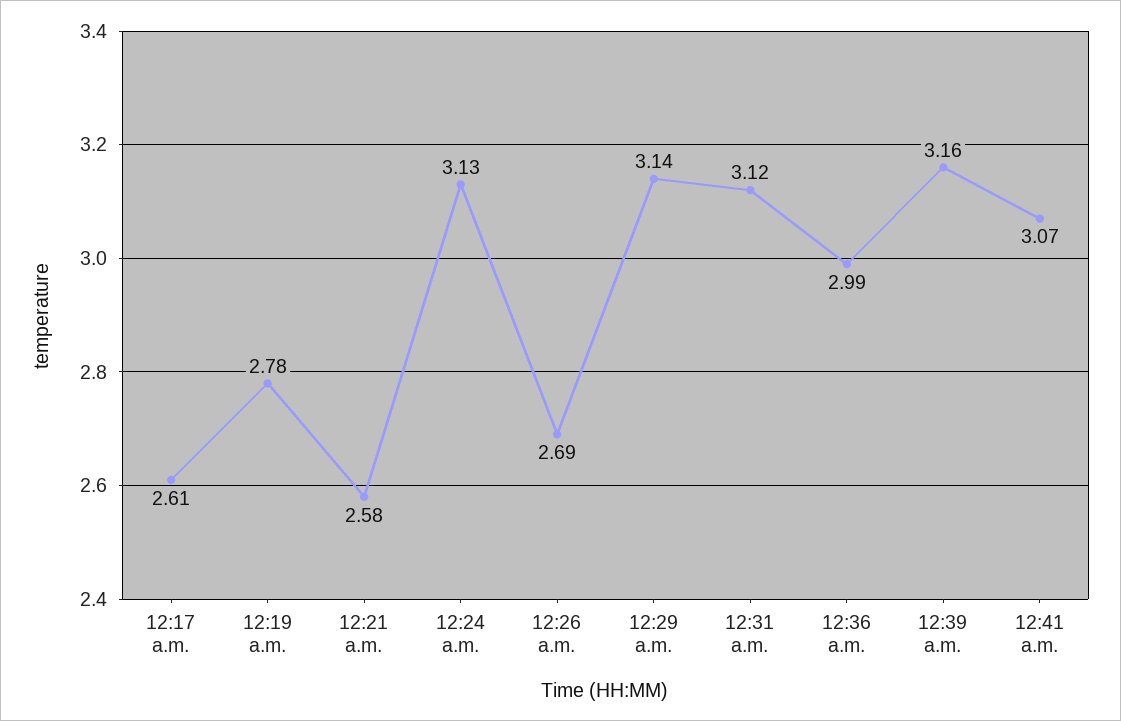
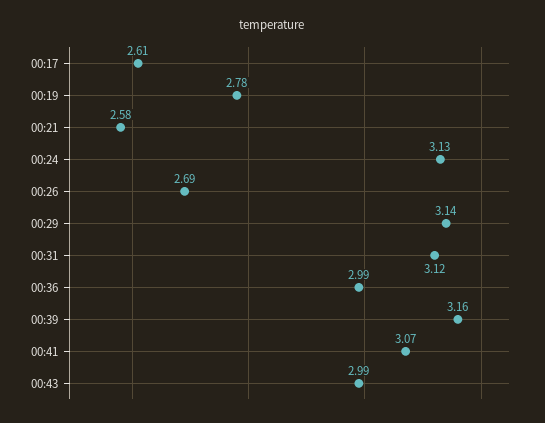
00:43: none -> 2.99

